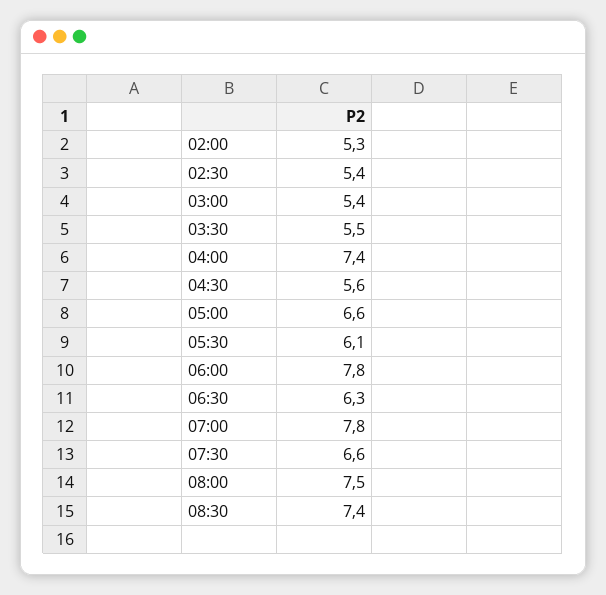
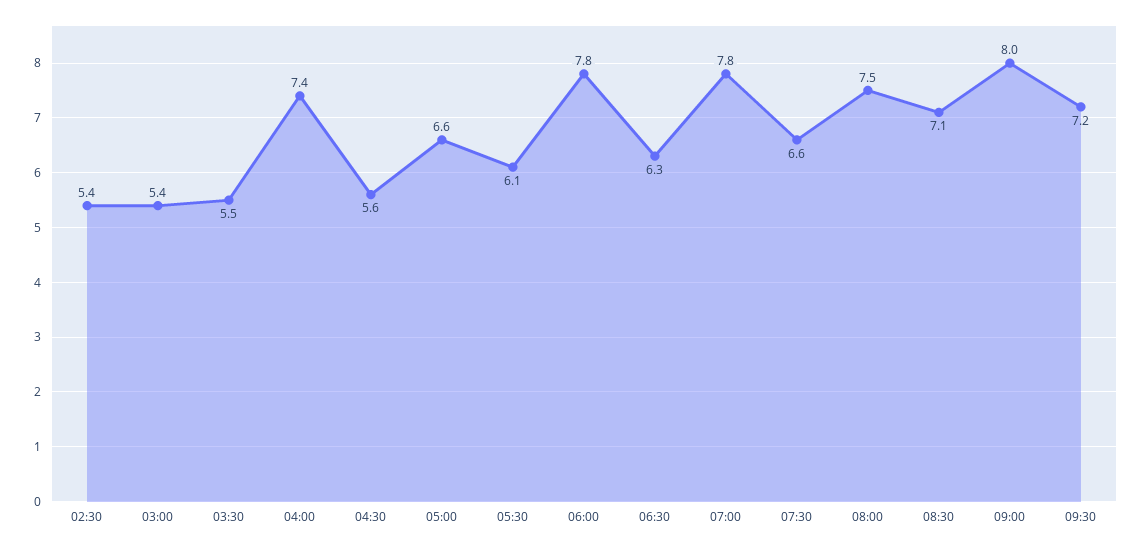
02:00: 5.3 -> none
08:30: 7.4 -> 7.1
09:00: none -> 8
09:30: none -> 7.2

